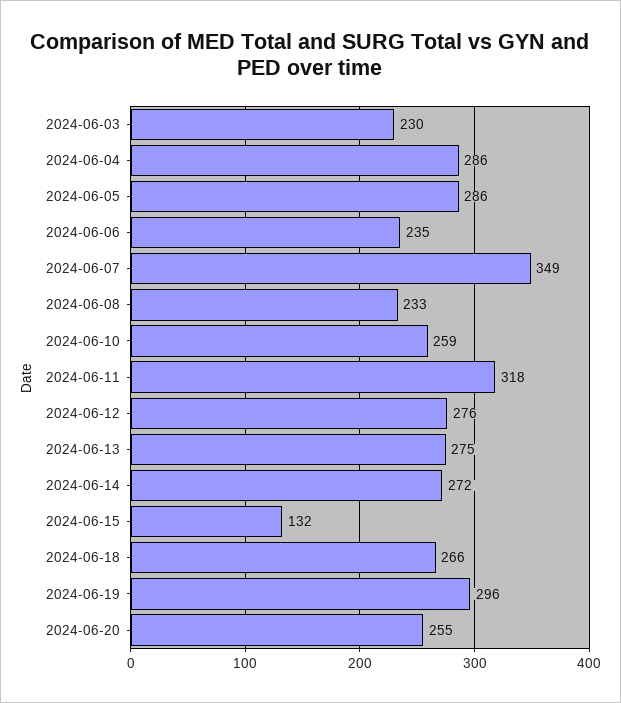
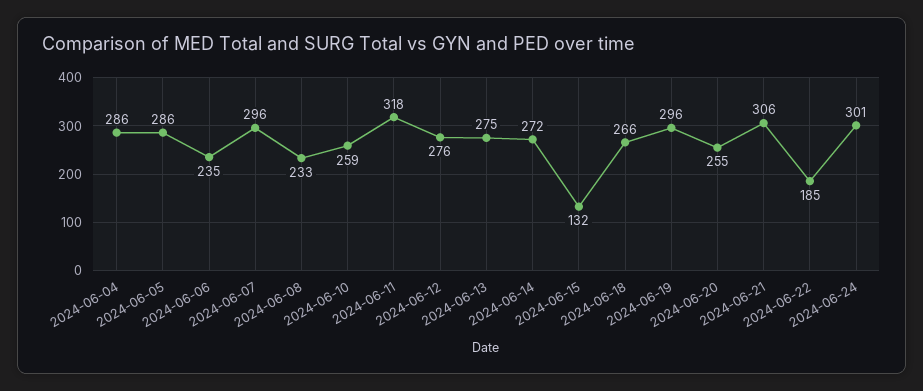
2024-06-03: 230 -> none
2024-06-07: 349 -> 296
2024-06-21: none -> 306
2024-06-22: none -> 185
2024-06-24: none -> 301

